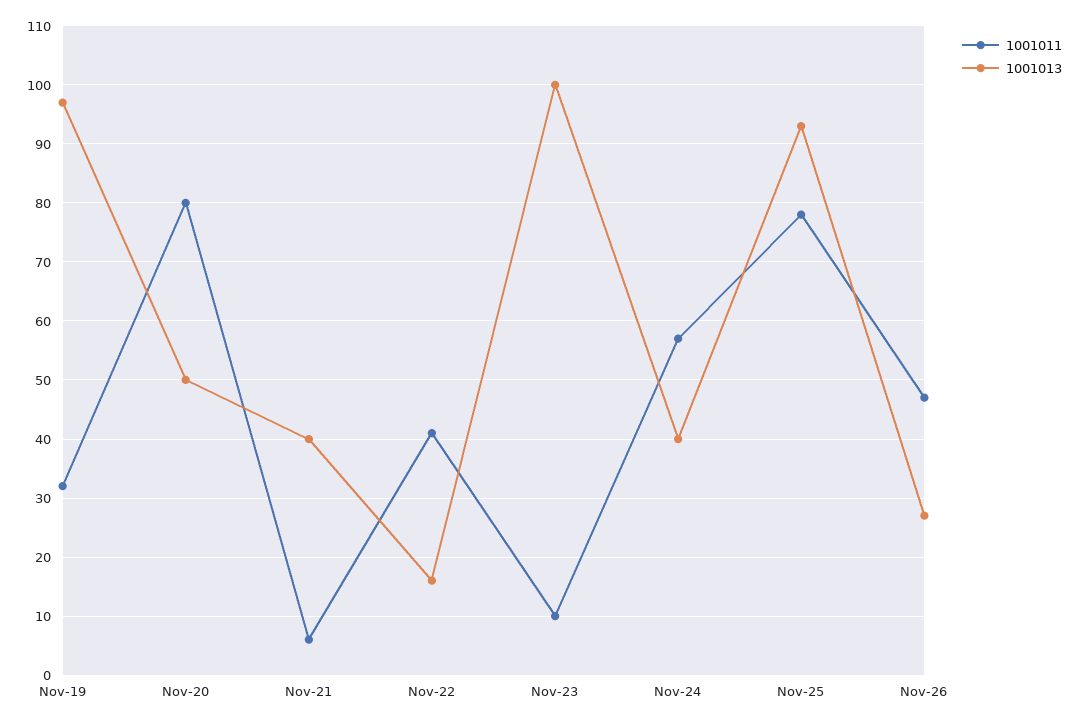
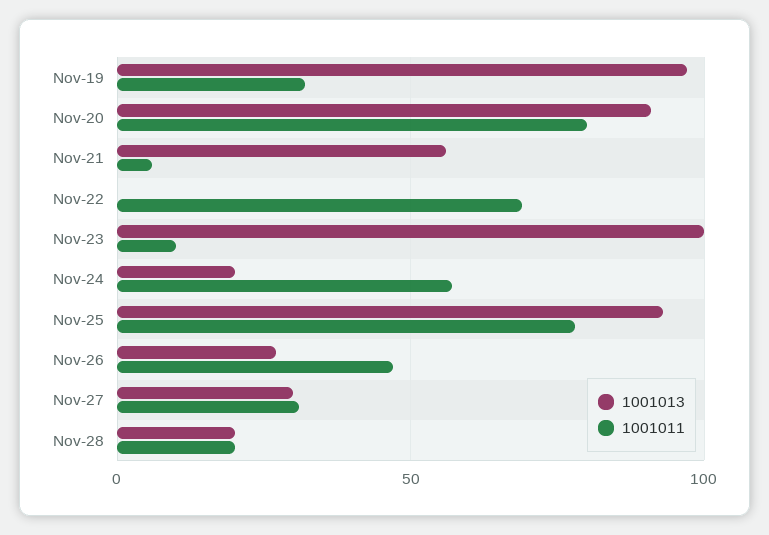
1001013, Nov-20: 50 -> 90
1001013, Nov-21: 40 -> 55
1001011, Nov-22: 40 -> 70
1001013, Nov-22: 15 -> 0
1001013, Nov-24: 40 -> 20
1001013, Nov-27: none -> 30
1001011, Nov-27: none -> 30
1001013, Nov-28: none -> 20
1001011, Nov-28: none -> 20

